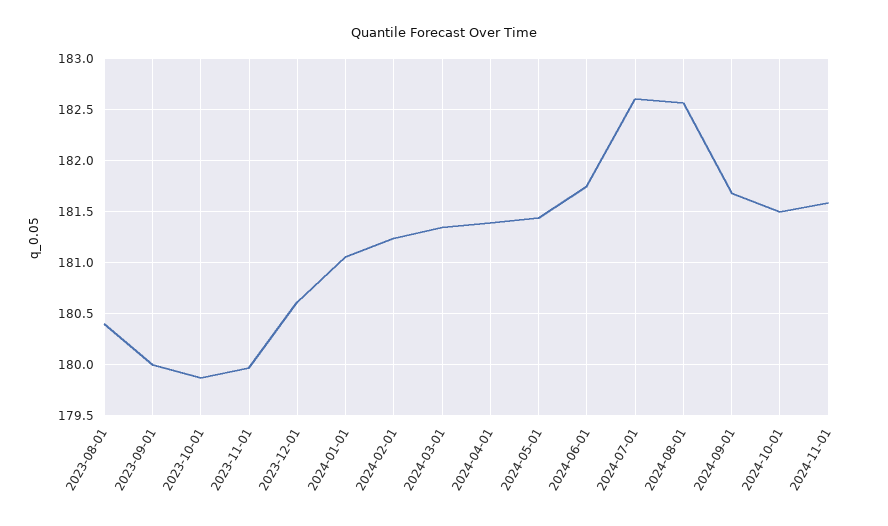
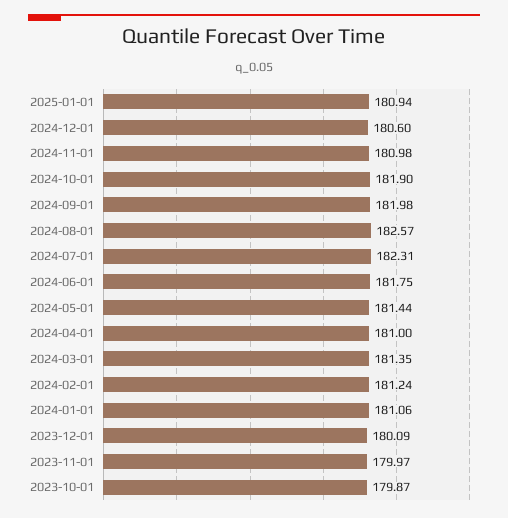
2023-08-01: 180.4 -> none
2023-09-01: 180 -> none
2023-12-01: 180.6 -> 180.09
2024-04-01: 181.4 -> 181
2024-07-01: 182.6 -> 182.31
2024-09-01: 181.7 -> 181.98
2024-10-01: 181.5 -> 181.9
2024-11-01: 181.6 -> 180.98
2025-01-01: none -> 180.94
2024-12-01: none -> 180.6

